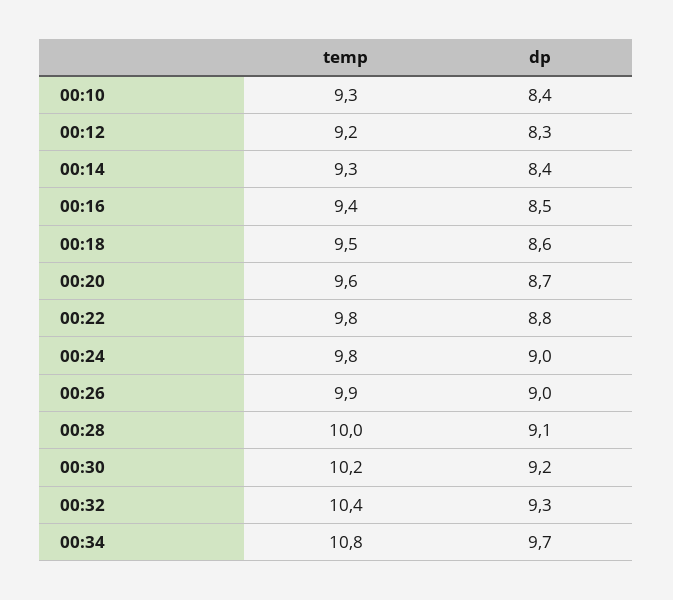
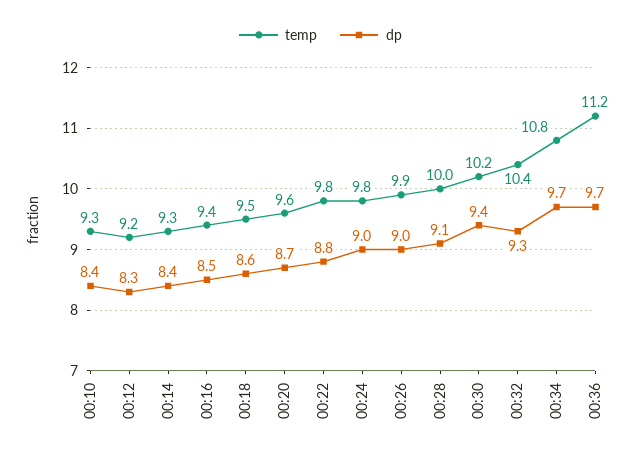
dp, 00:30: 9.2 -> 9.4
temp, 00:36: none -> 11.2
dp, 00:36: none -> 9.7

